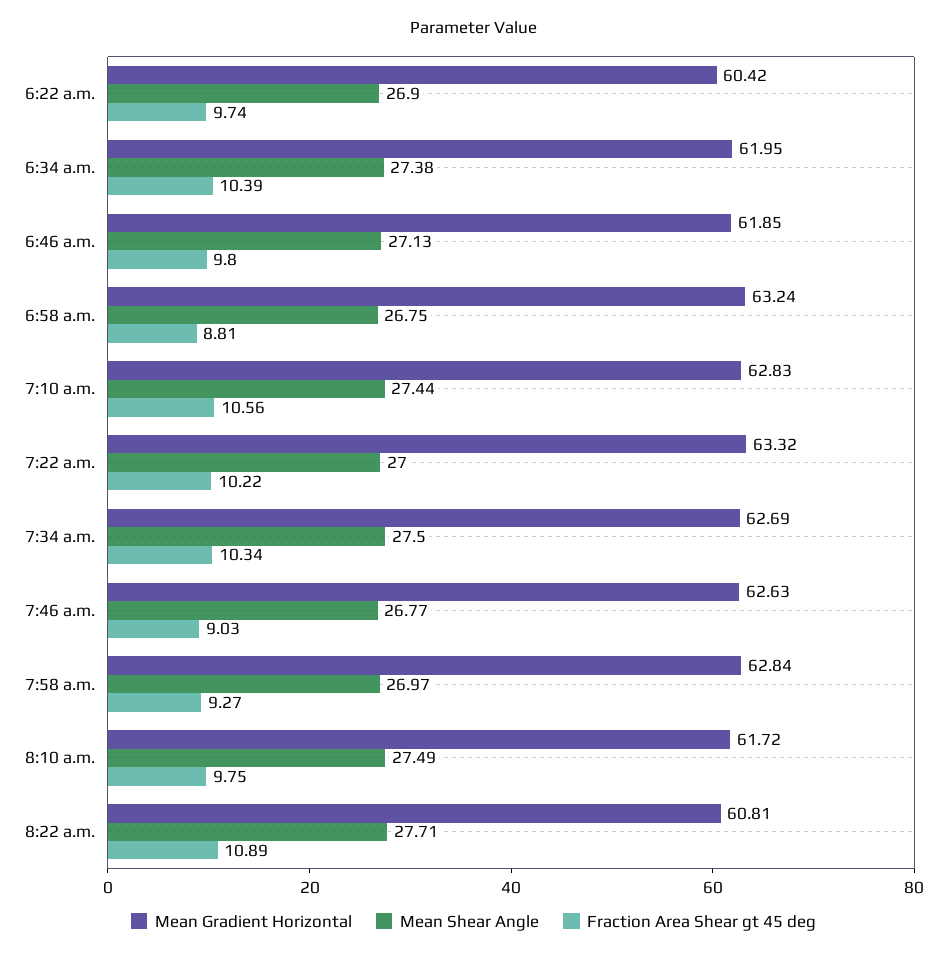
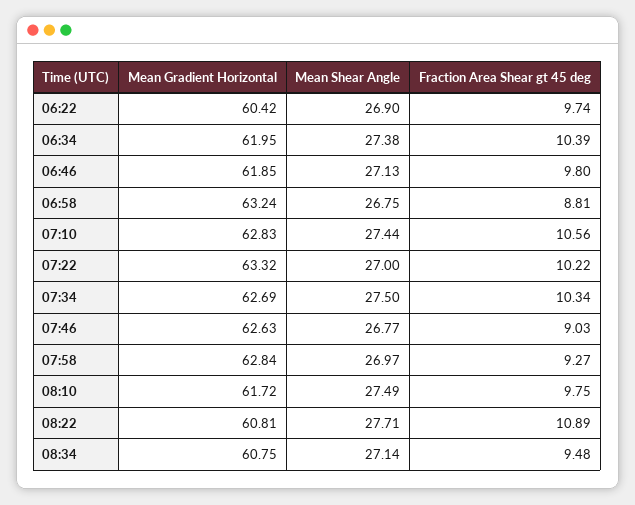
Mean Gradient Horizontal, 08:34: none -> 60.75
Mean Shear Angle, 08:34: none -> 27.14
Fraction Area Shear gt 45 deg, 08:34: none -> 9.48

